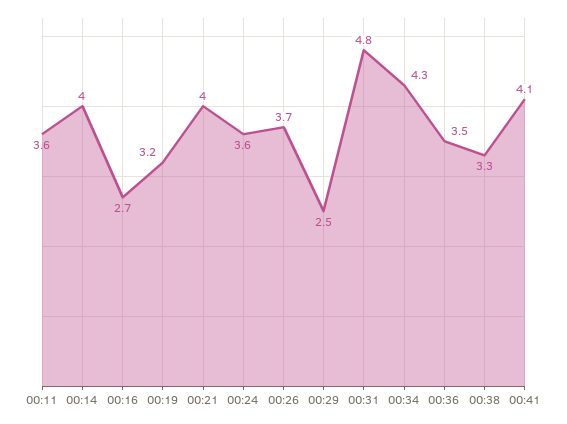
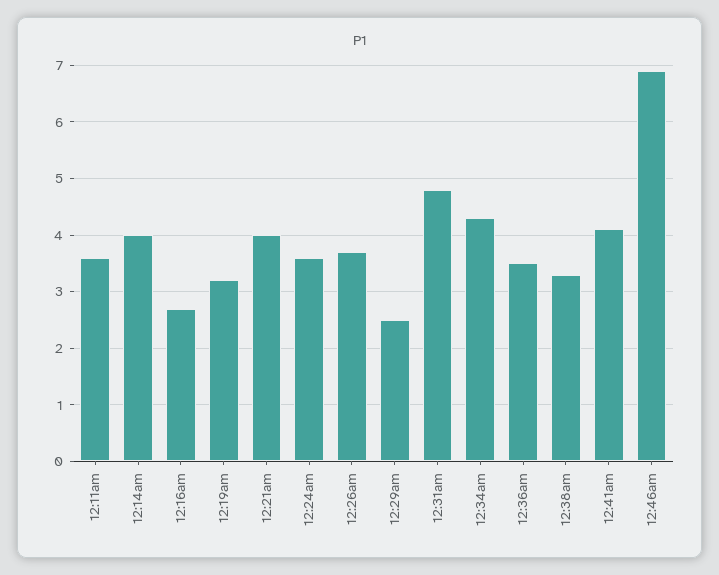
12:46am: none -> 7

